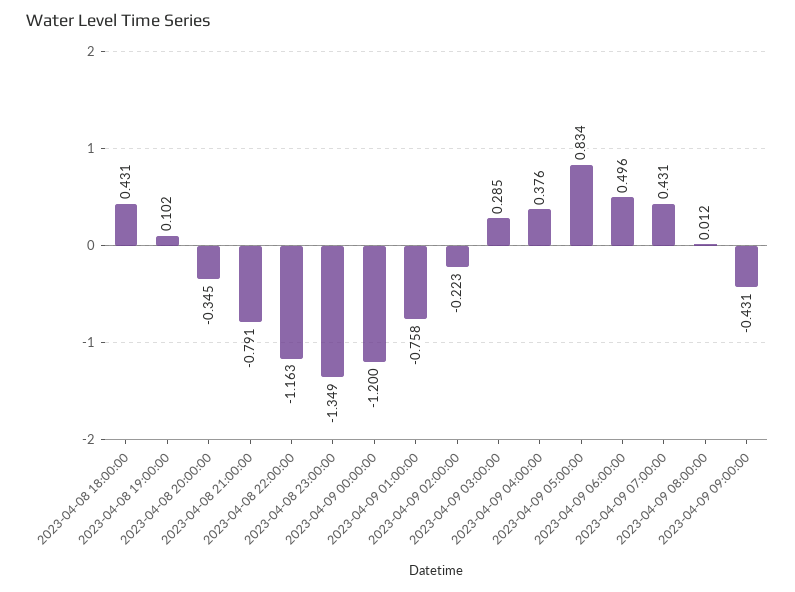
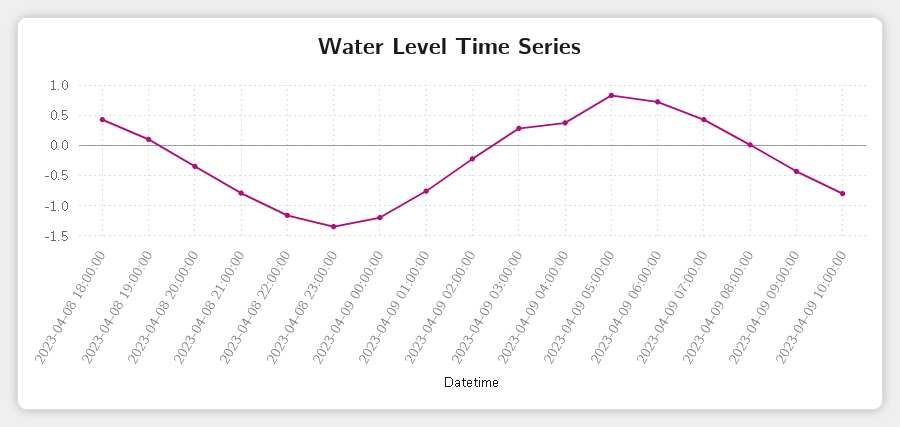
2023-04-09 06:00:00: 0.496 -> 0.7
2023-04-09 10:00:00: none -> -0.8

